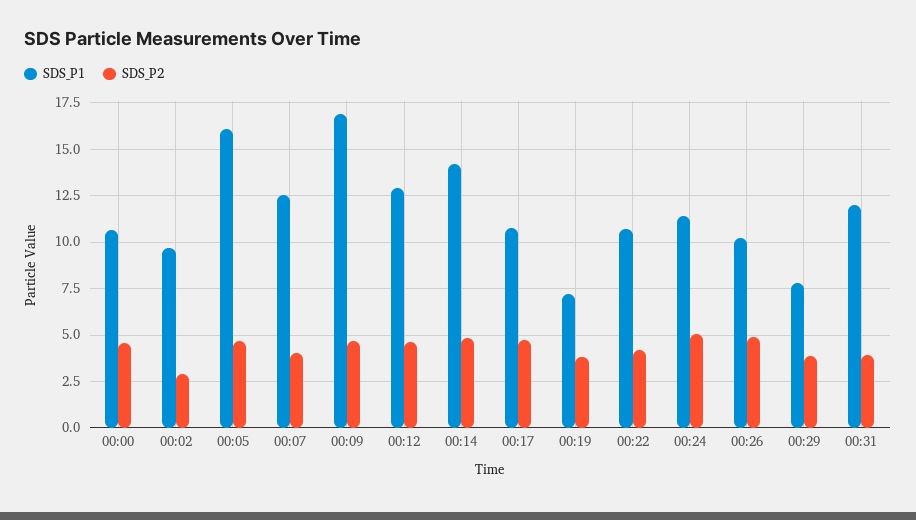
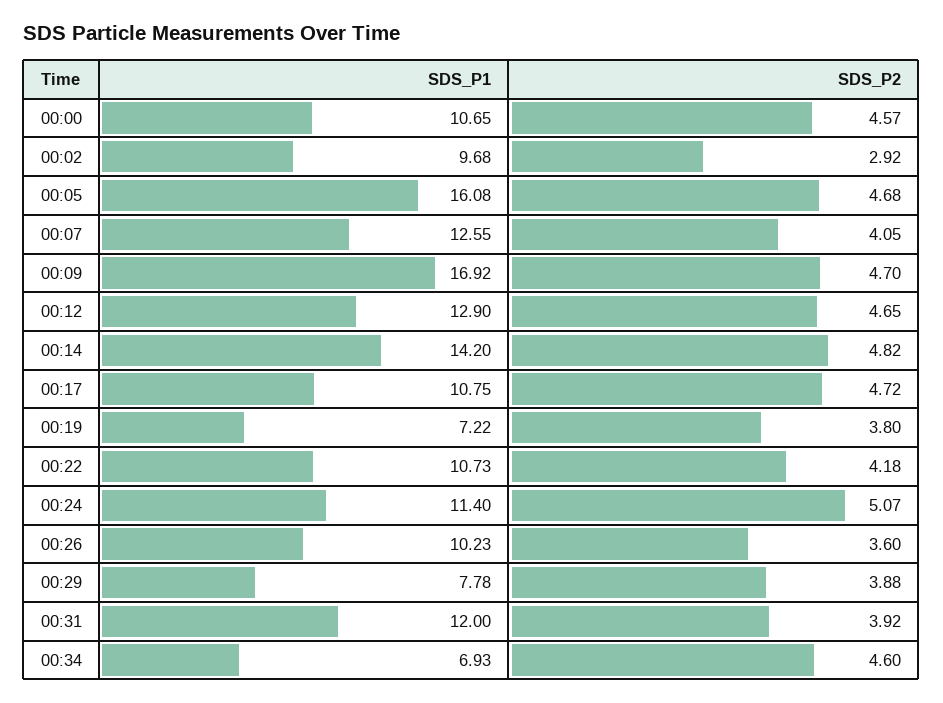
SDS_P2, 00:26: 5 -> 3.6
SDS_P1, 00:34: none -> 6.93
SDS_P2, 00:34: none -> 4.6

